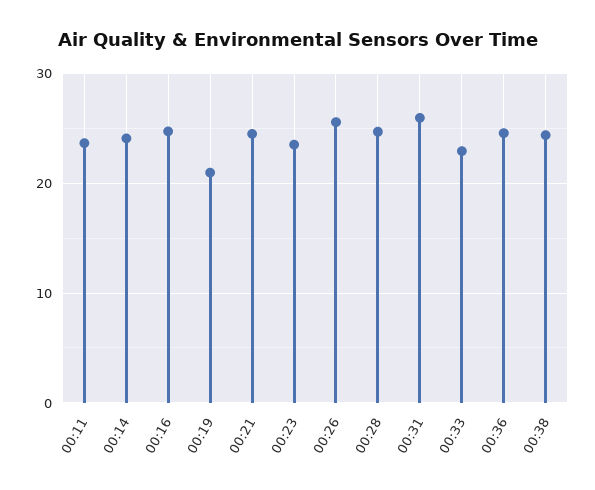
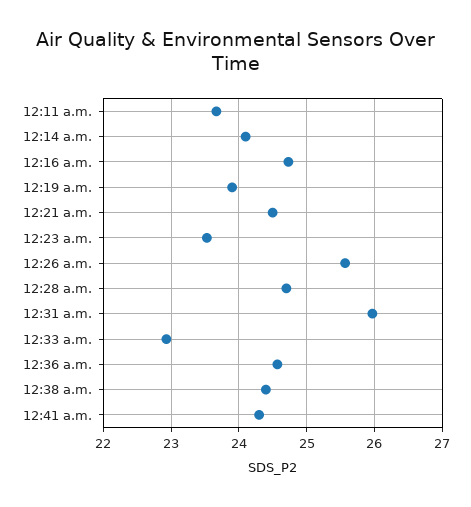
00:19: 21 -> 23.9
12:41 a.m.: none -> 24.3

